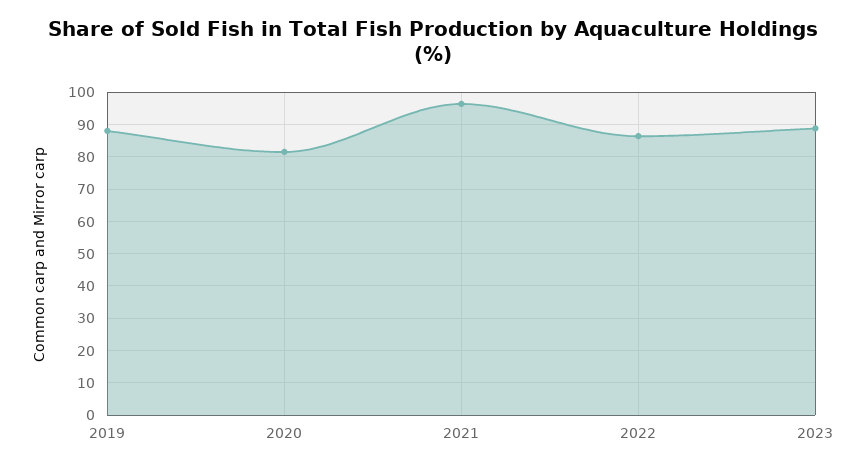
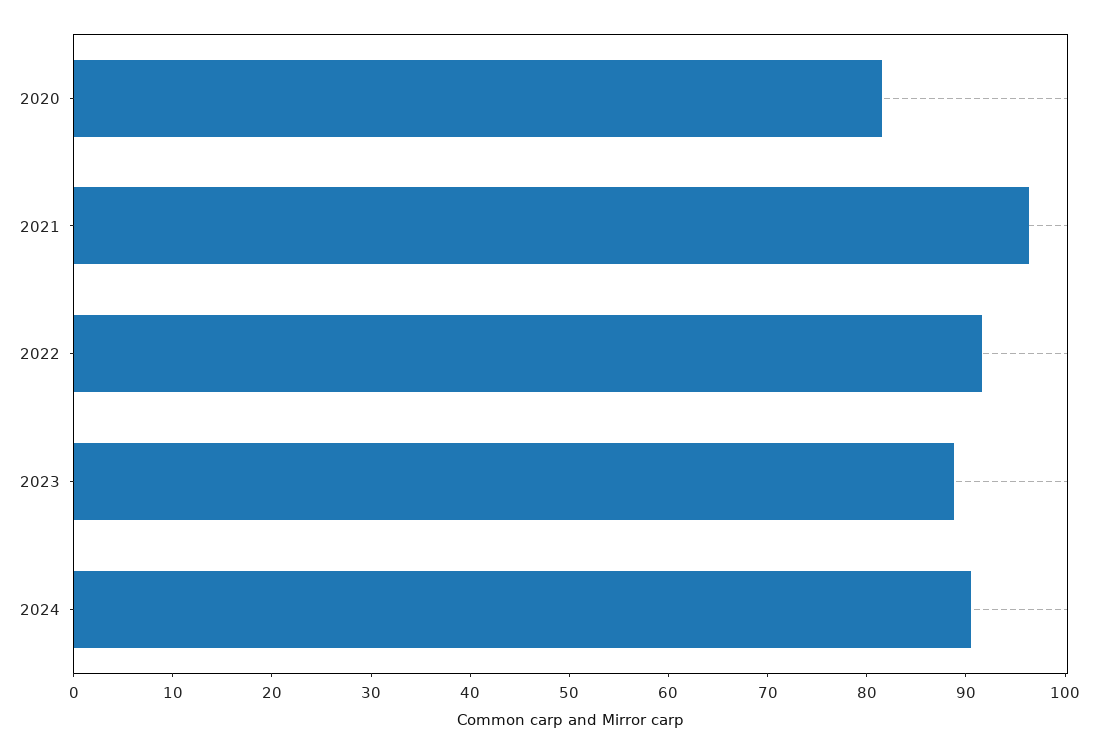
2019: 88 -> none
2022: 86 -> 92
2024: none -> 90

